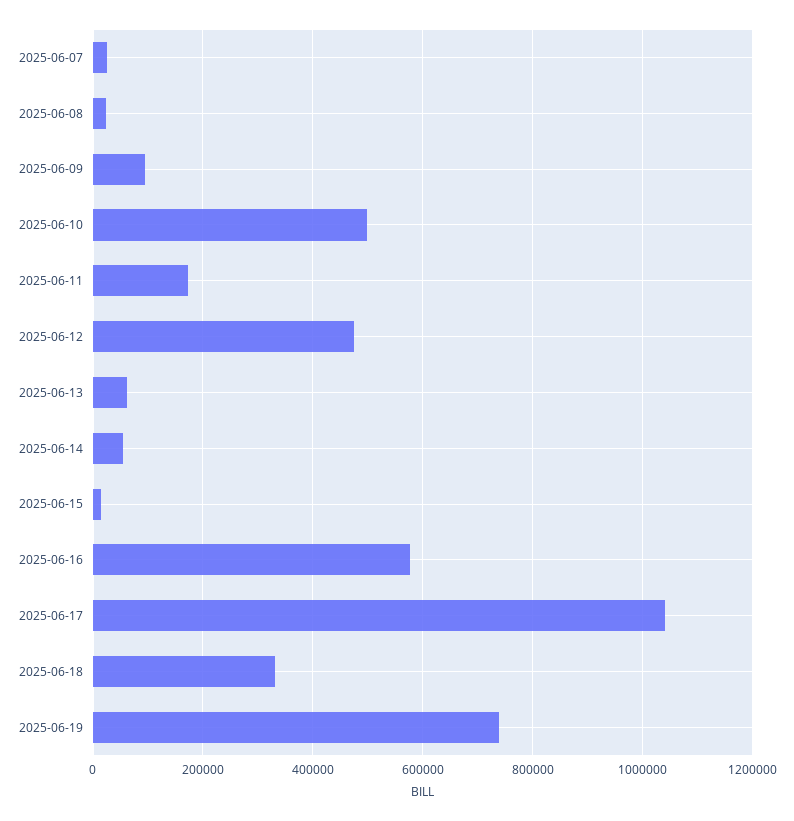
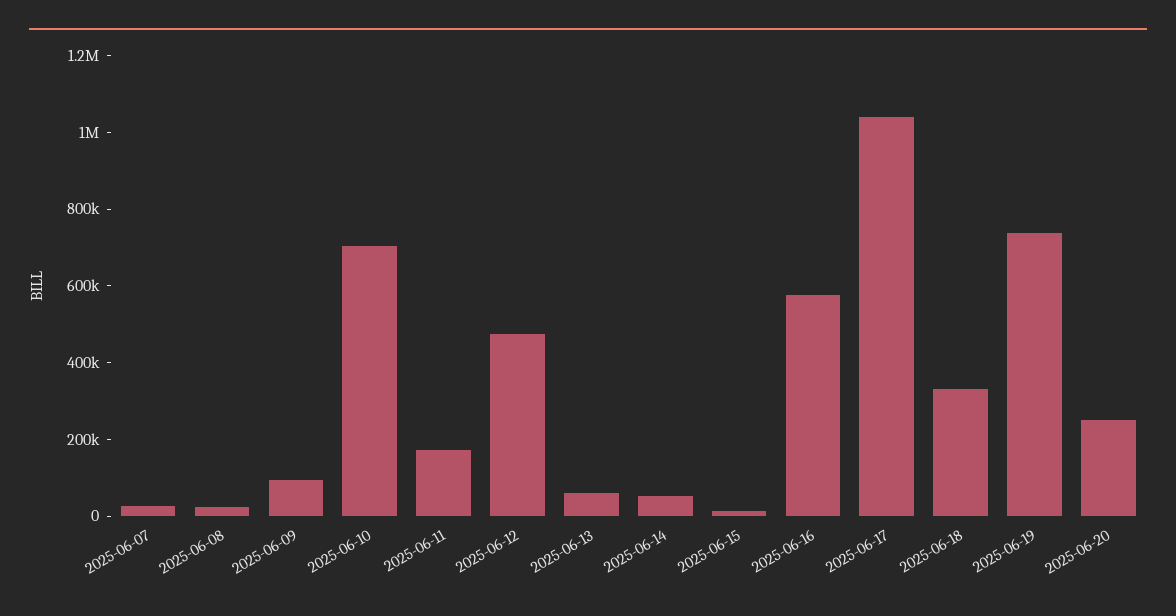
2025-06-10: 500000 -> 700000
2025-06-20: none -> 250000

